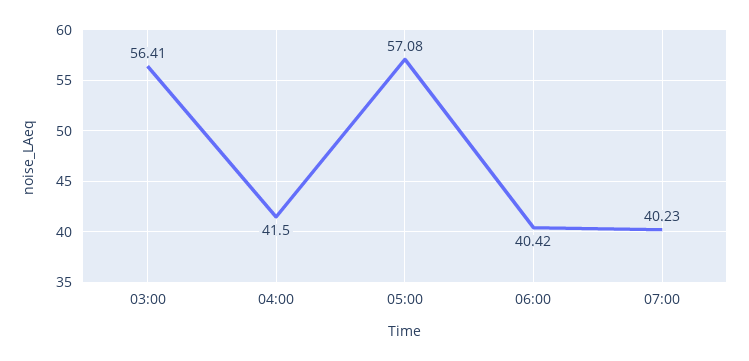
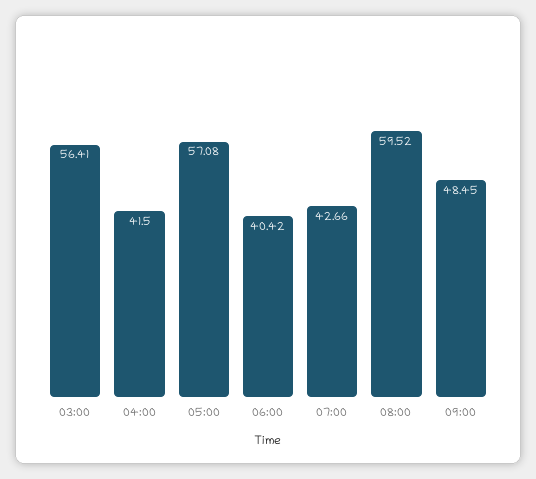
07:00: 40.23 -> 42.66
08:00: none -> 59.52
09:00: none -> 48.45

